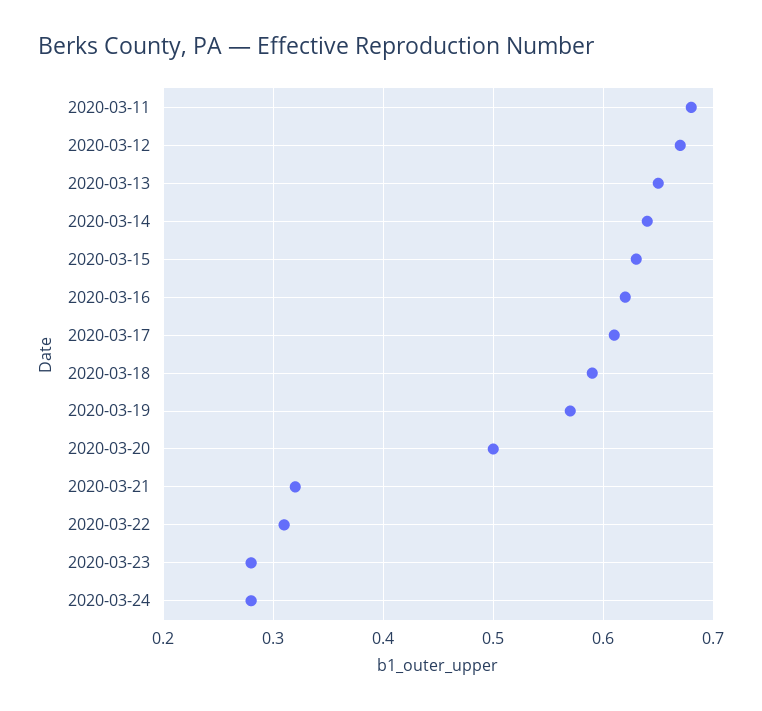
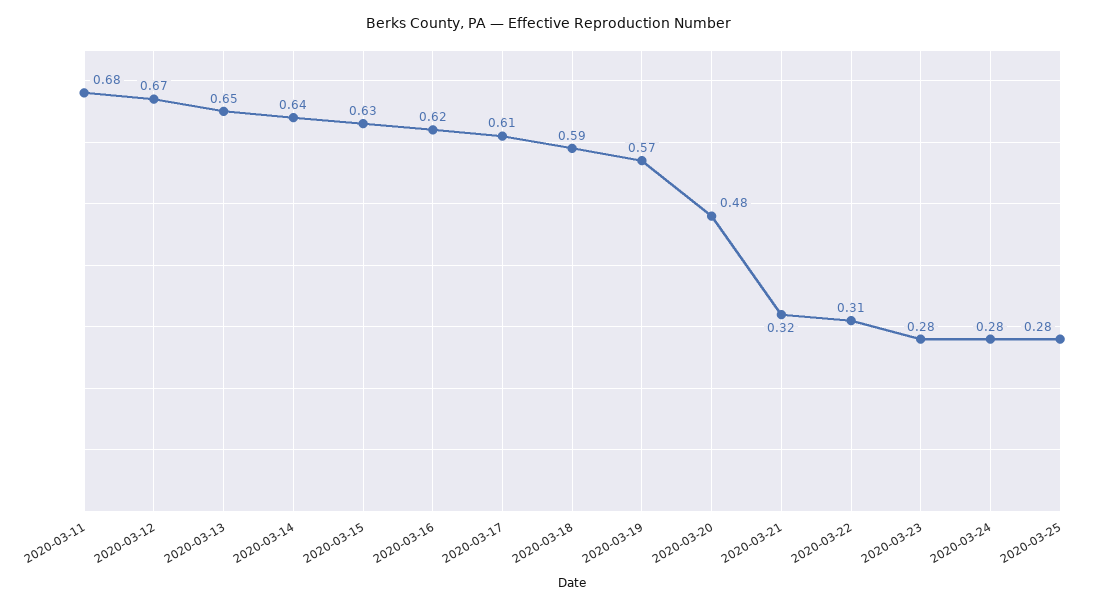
2020-03-20: 0.5 -> 0.48
2020-03-25: none -> 0.28

